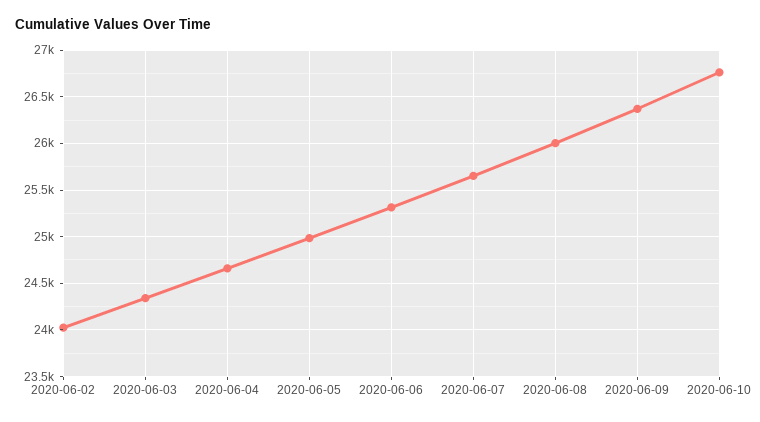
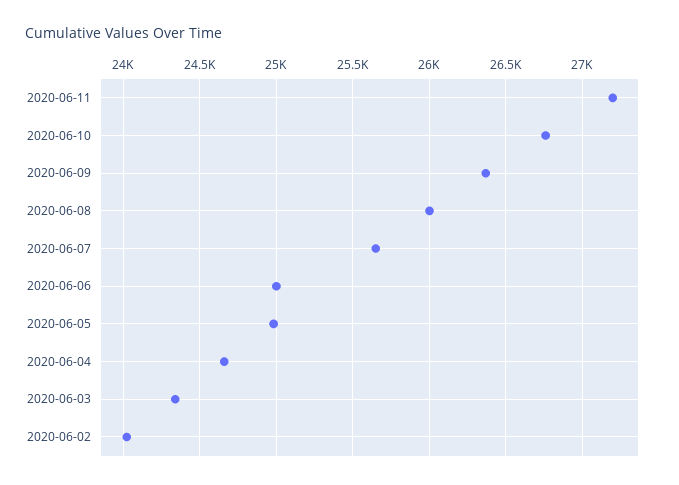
2020-06-06: 25300 -> 25000
2020-06-11: none -> 27200

